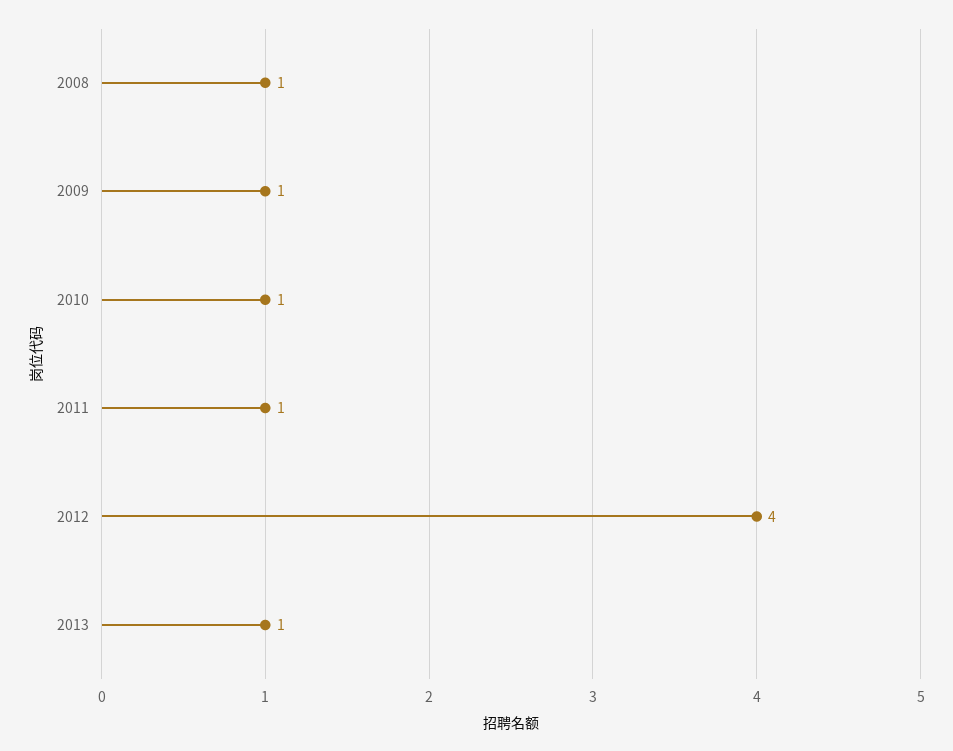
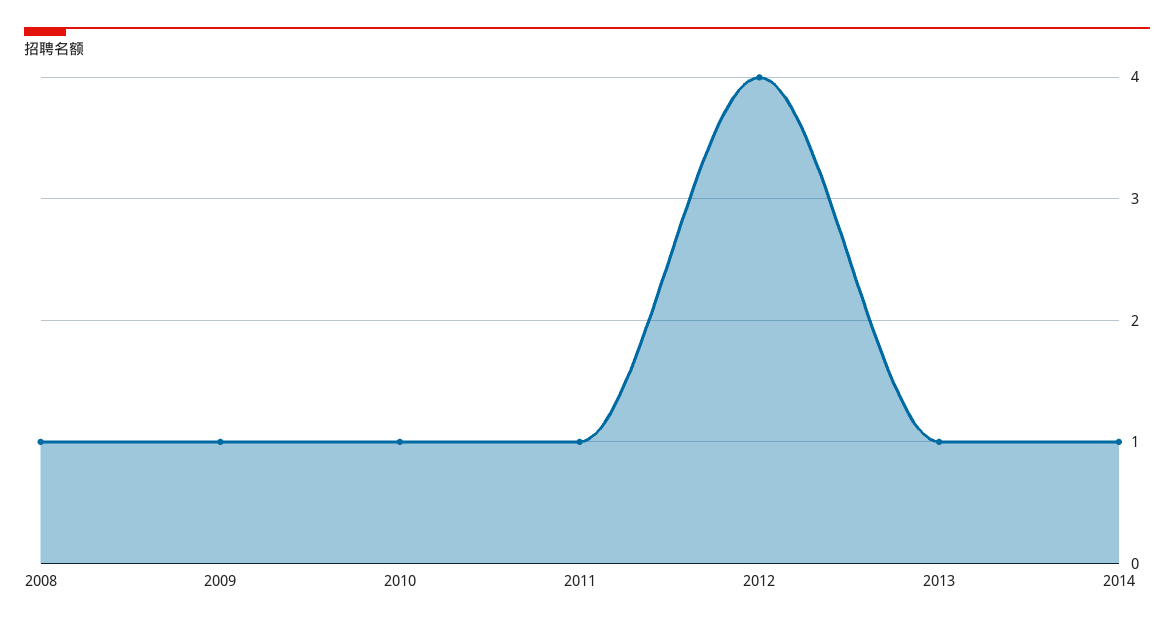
2014: none -> 1

